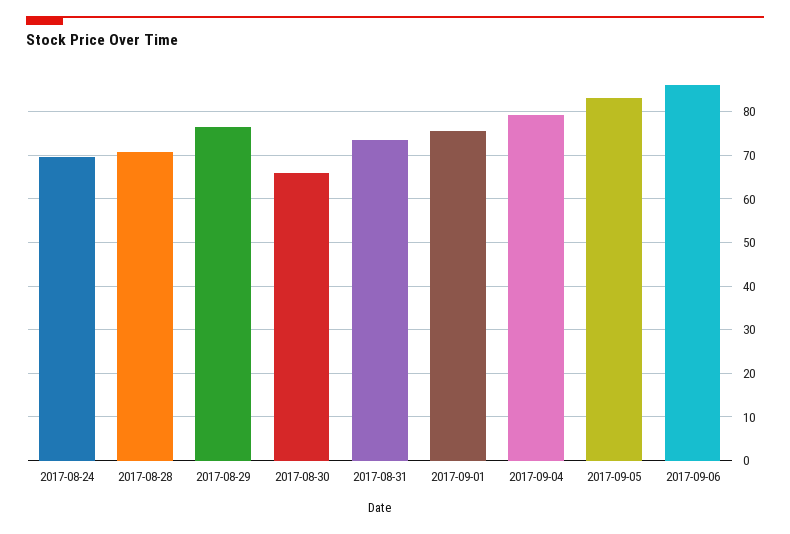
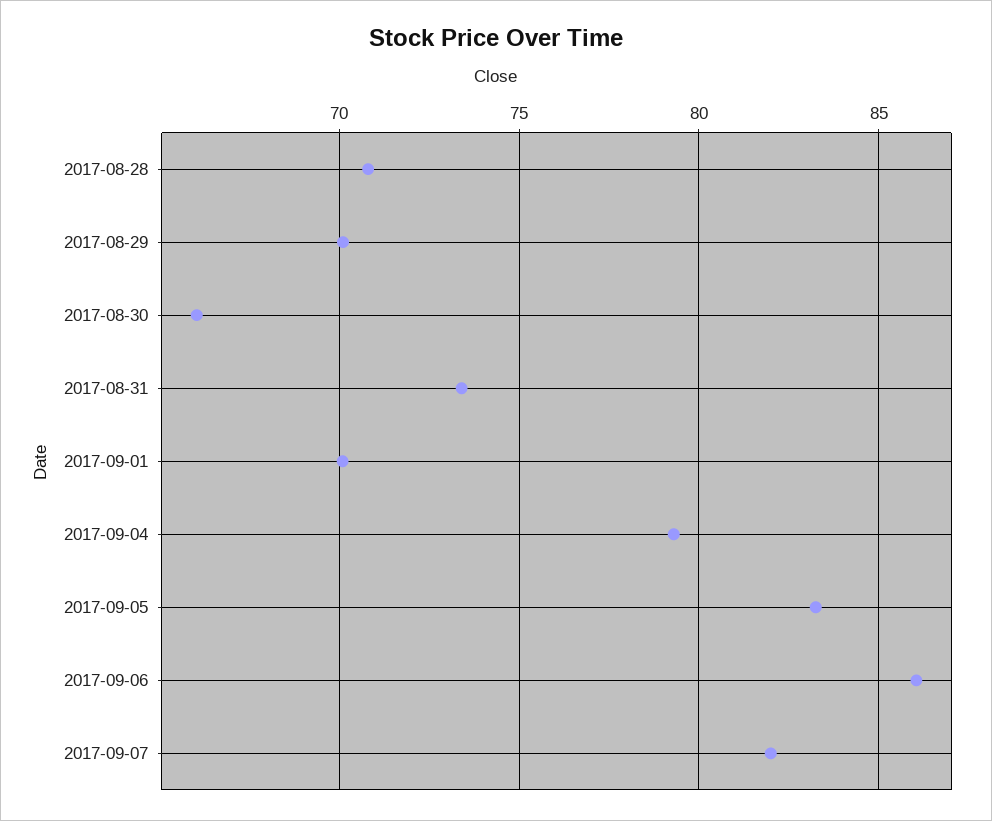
2017-08-24: 70 -> none
2017-08-29: 76 -> 70
2017-09-01: 76 -> 70
2017-09-07: none -> 82

